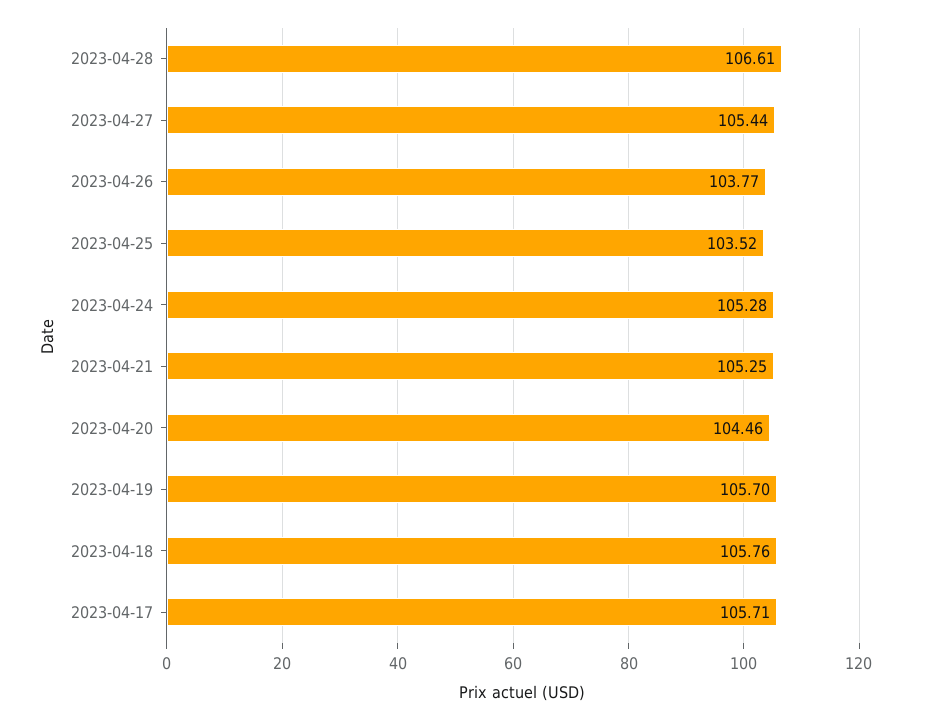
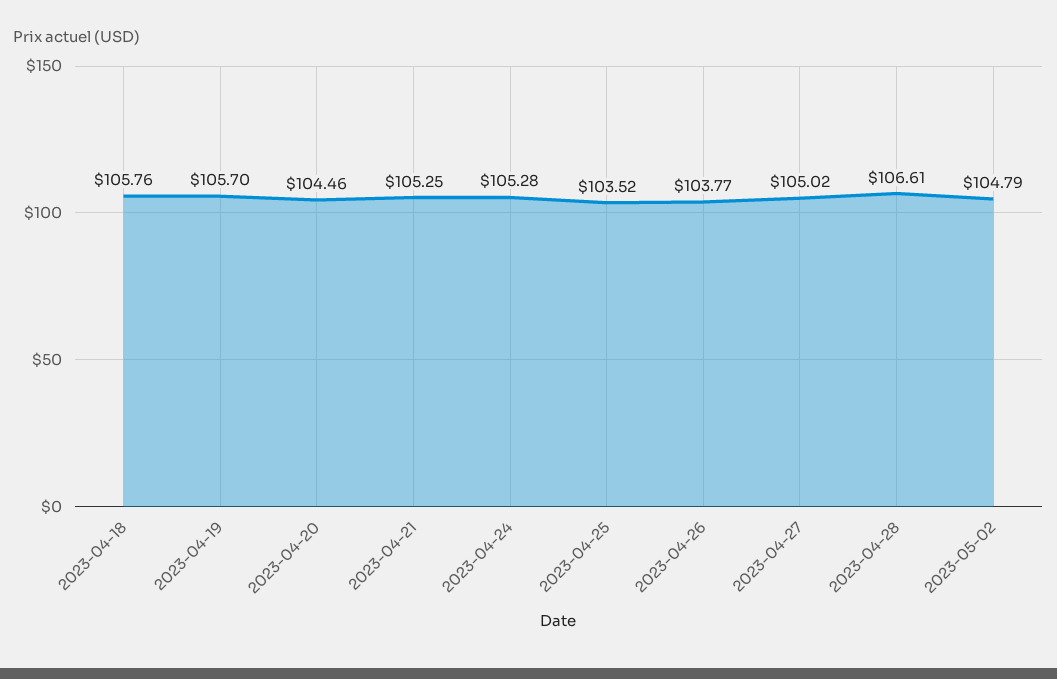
2023-04-27: 105.44 -> 105.02
2023-04-17: 105.71 -> none
2023-05-02: none -> 104.79

